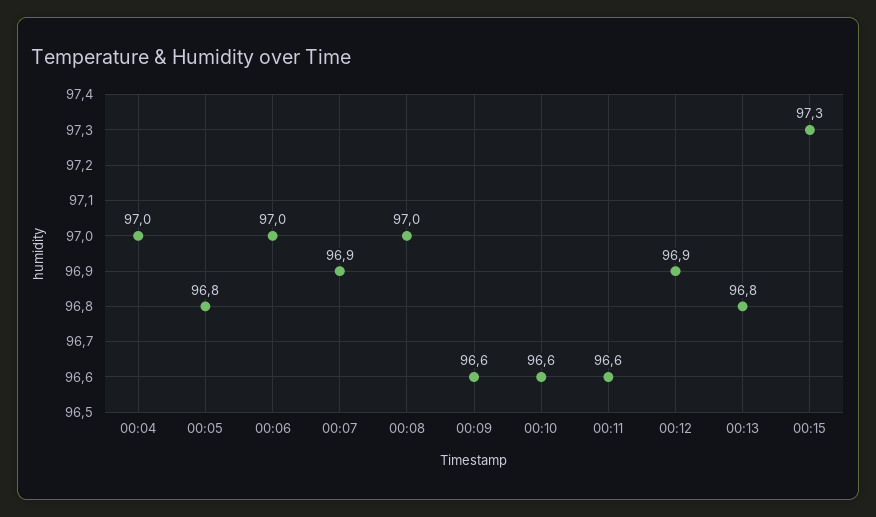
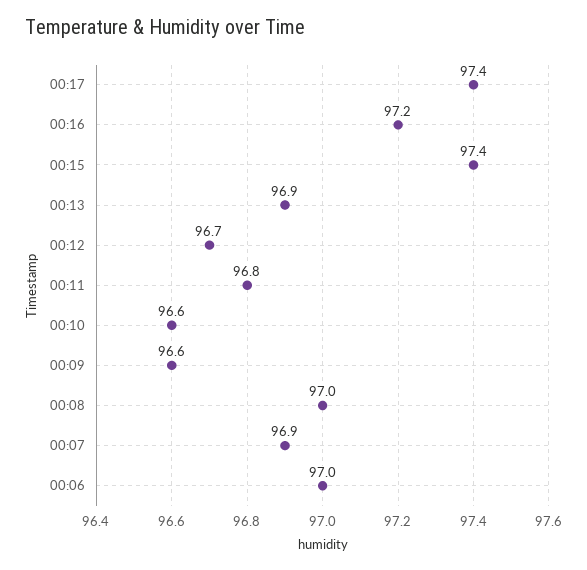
00:04: 97 -> none
00:05: 96.8 -> none
00:11: 96.6 -> 96.8
00:12: 96.9 -> 96.7
00:13: 96.8 -> 96.9
00:15: 97.3 -> 97.4
00:17: none -> 97.4
00:16: none -> 97.2

